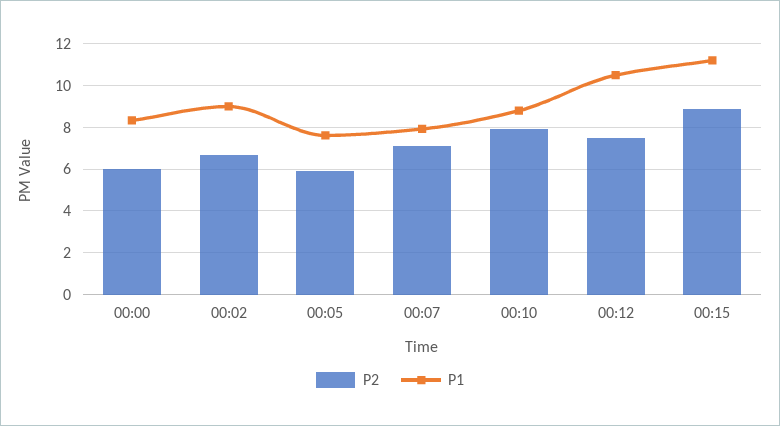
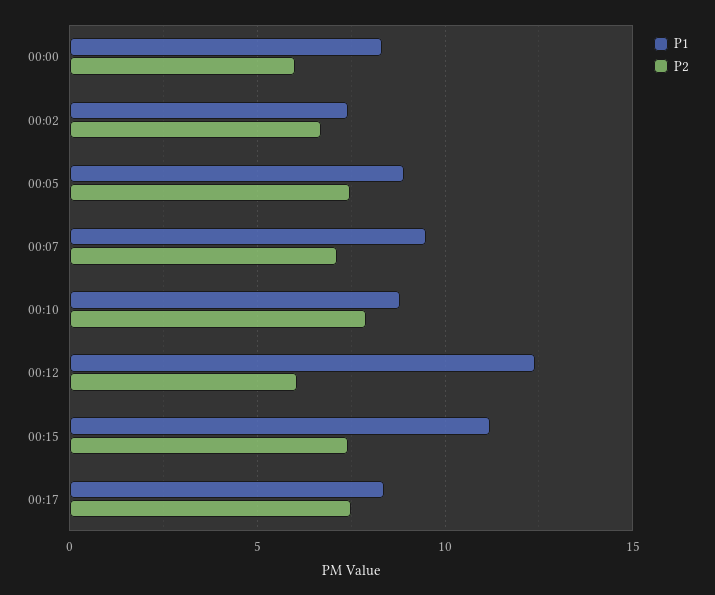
P1, 00:02: 9 -> 7.5
P2, 00:05: 6 -> 7.5
P1, 00:05: 7.5 -> 9
P1, 00:07: 8 -> 9.5
P2, 00:12: 7.5 -> 6
P1, 00:12: 10.5 -> 12.5
P2, 00:15: 9 -> 7.5
P1, 00:17: none -> 8.5
P2, 00:17: none -> 7.5

